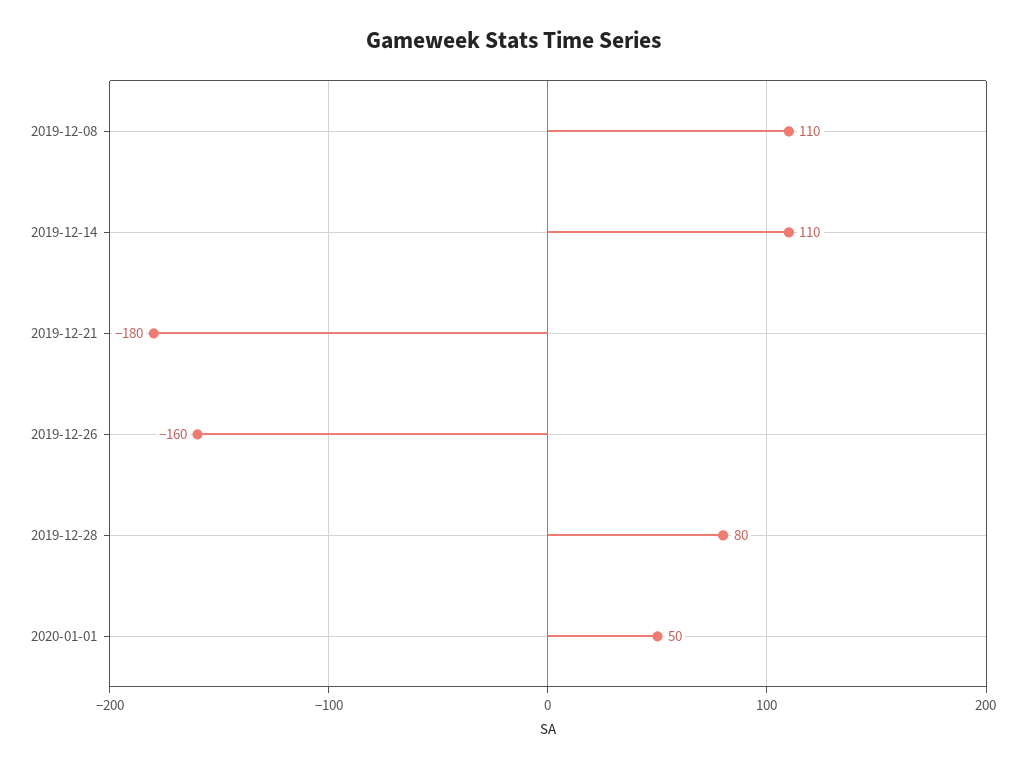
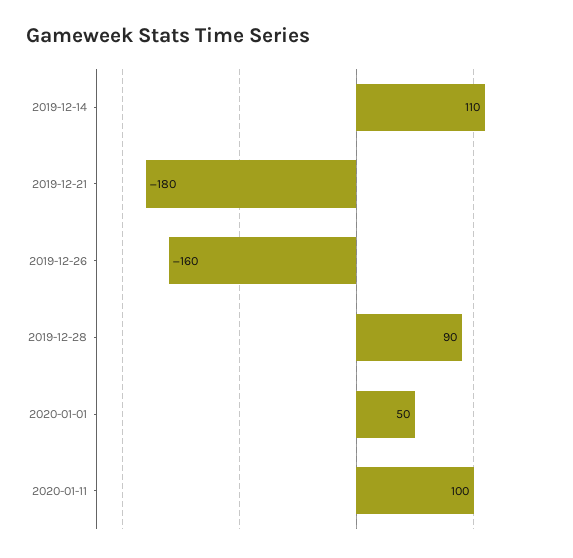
2019-12-08: 110 -> none
2019-12-28: 80 -> 90
2020-01-11: none -> 100

